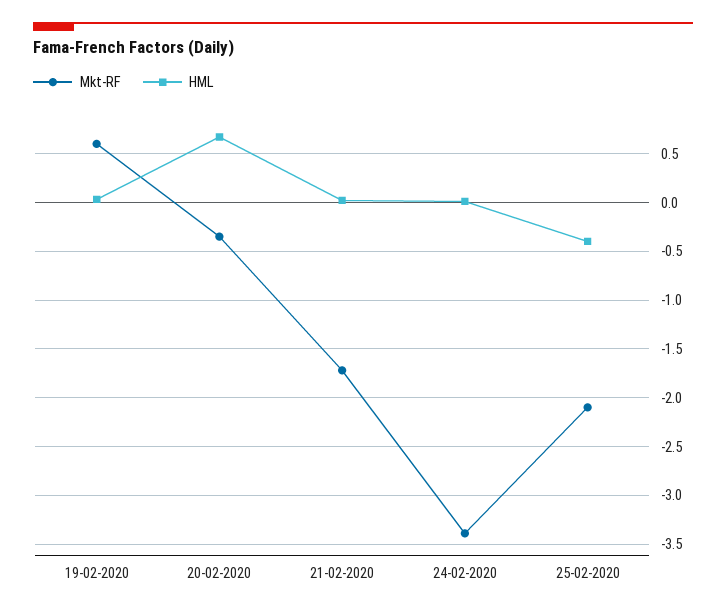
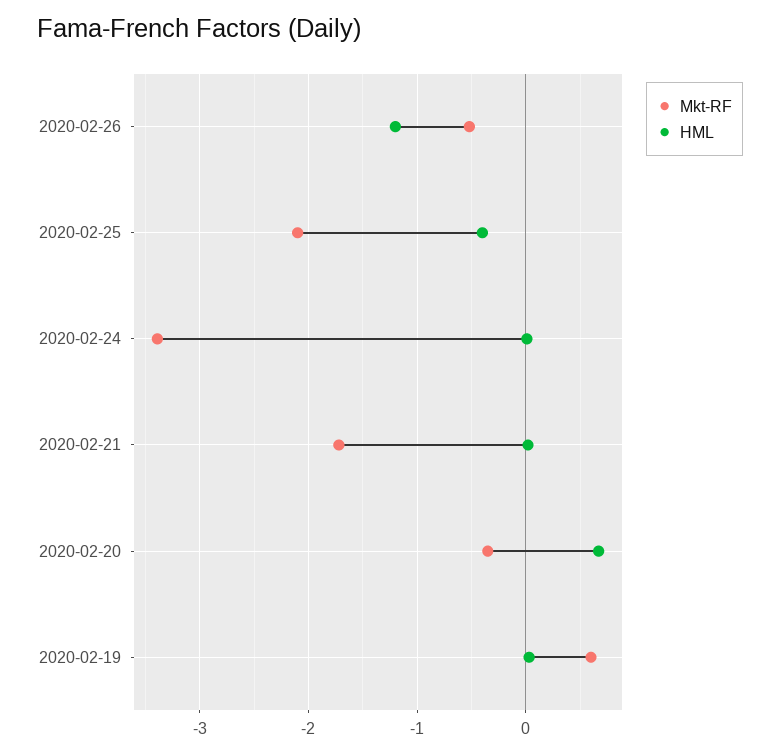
Mkt-RF, 2020-02-26: none -> -0.5
HML, 2020-02-26: none -> -1.2

